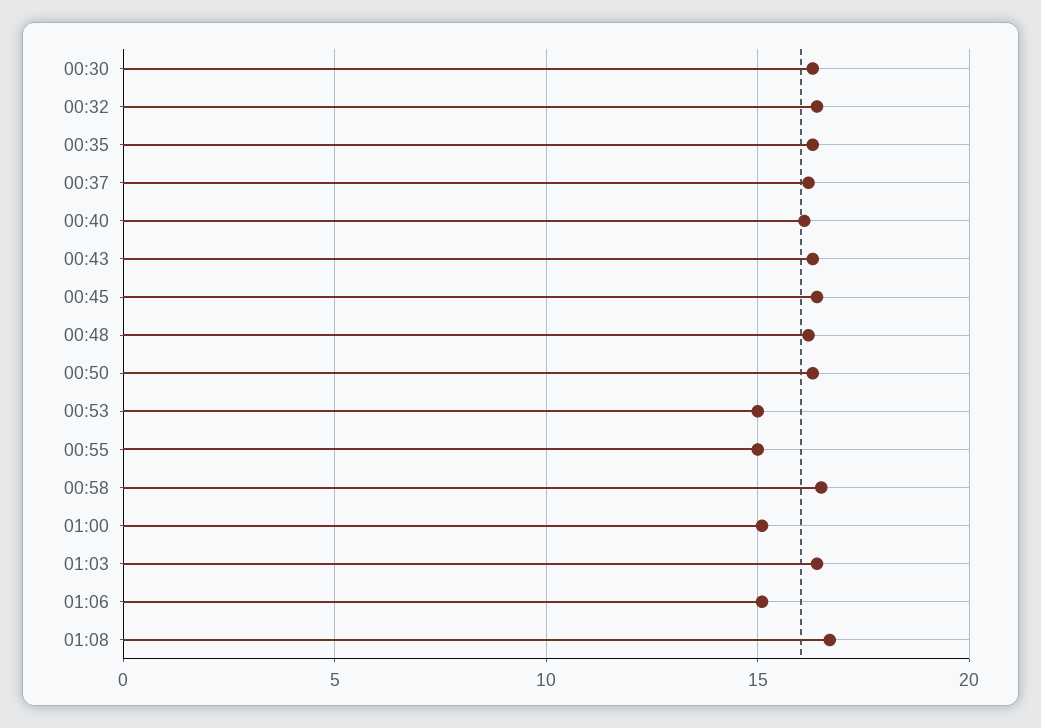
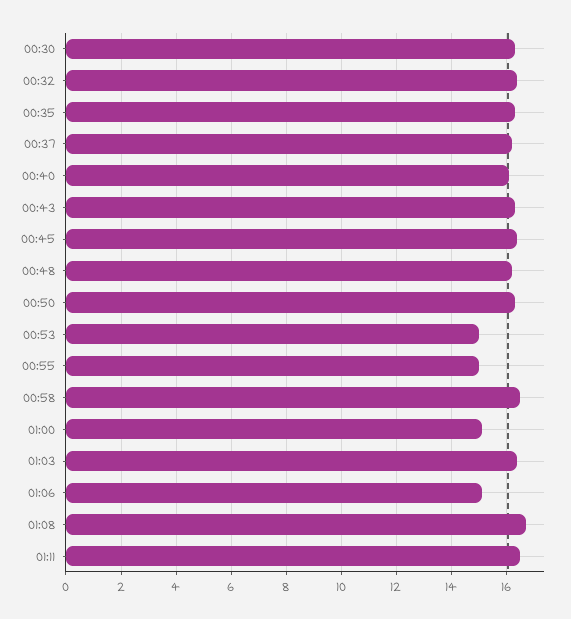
01:11: none -> 16.5

